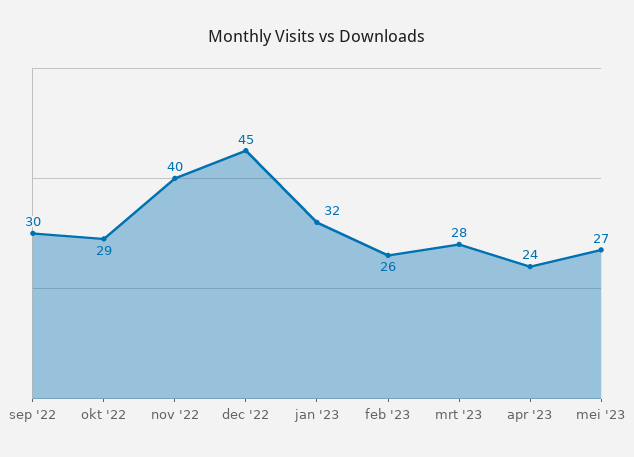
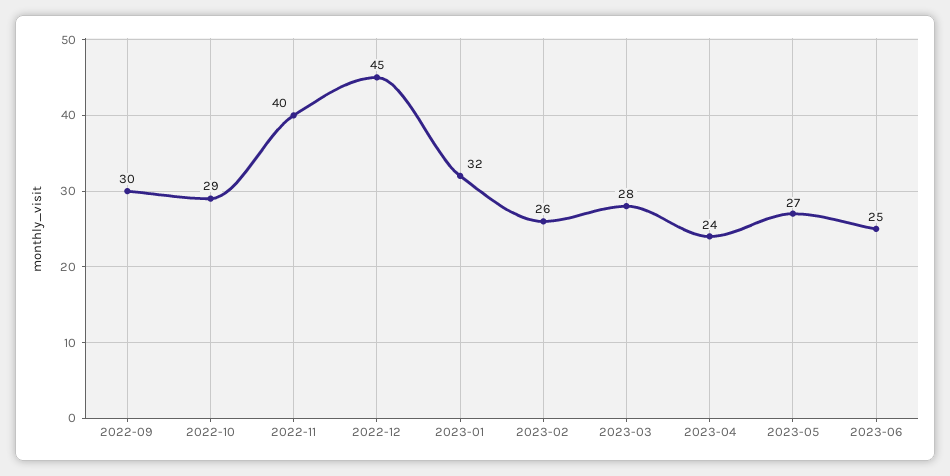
2023-06: none -> 25

